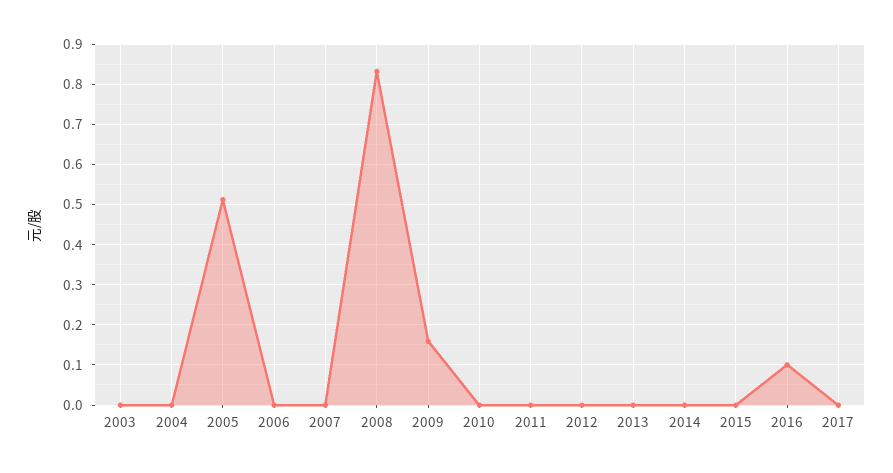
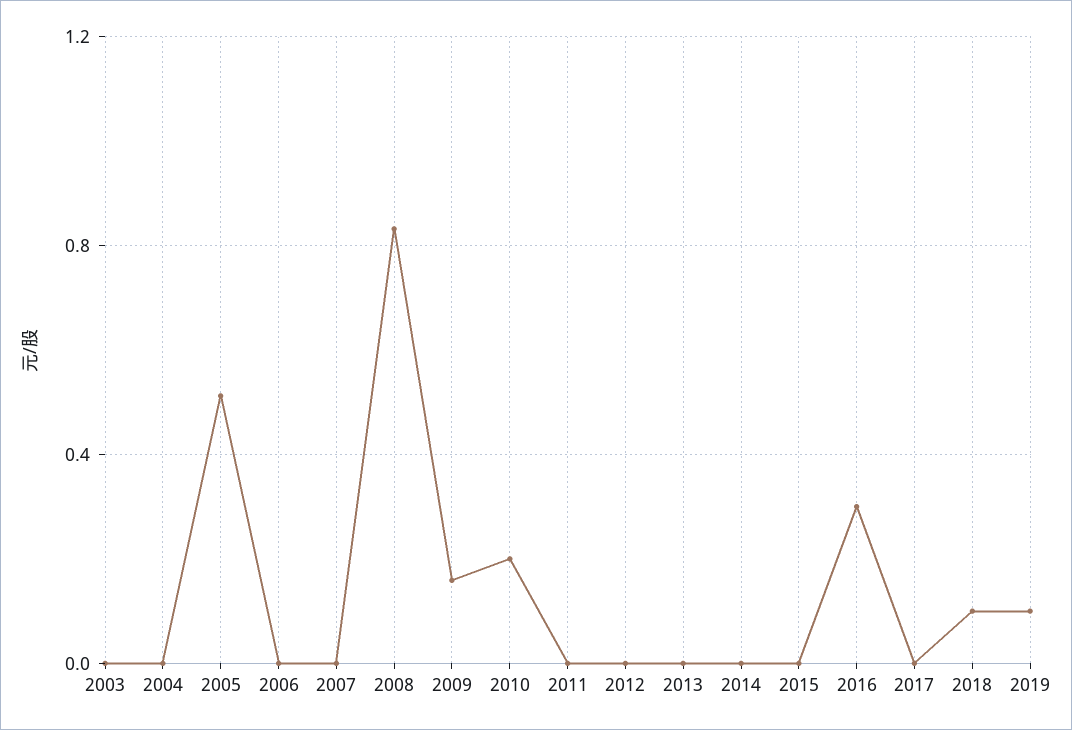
2010: 0 -> 0.2
2016: 0.1 -> 0.3
2018: none -> 0.1
2019: none -> 0.1

